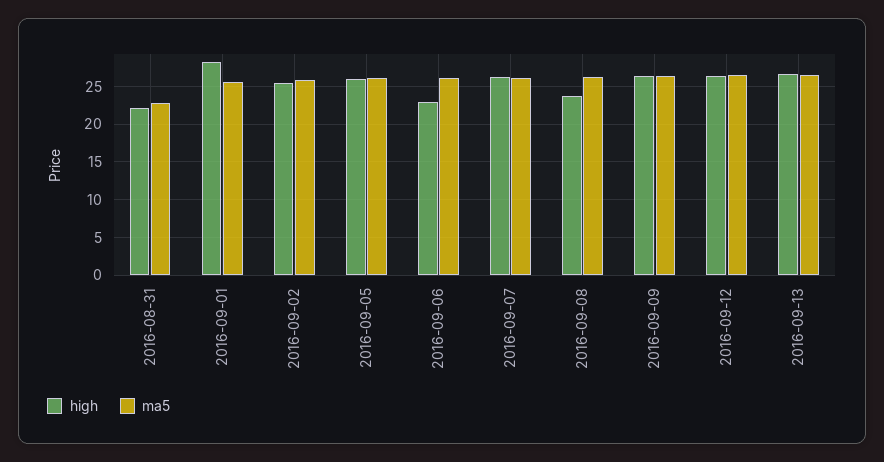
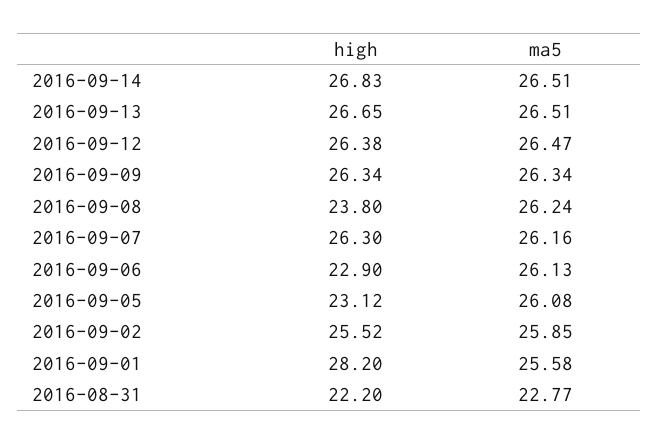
high, 2016-09-05: 26 -> 23.12
high, 2016-09-14: none -> 26.83
ma5, 2016-09-14: none -> 26.51

